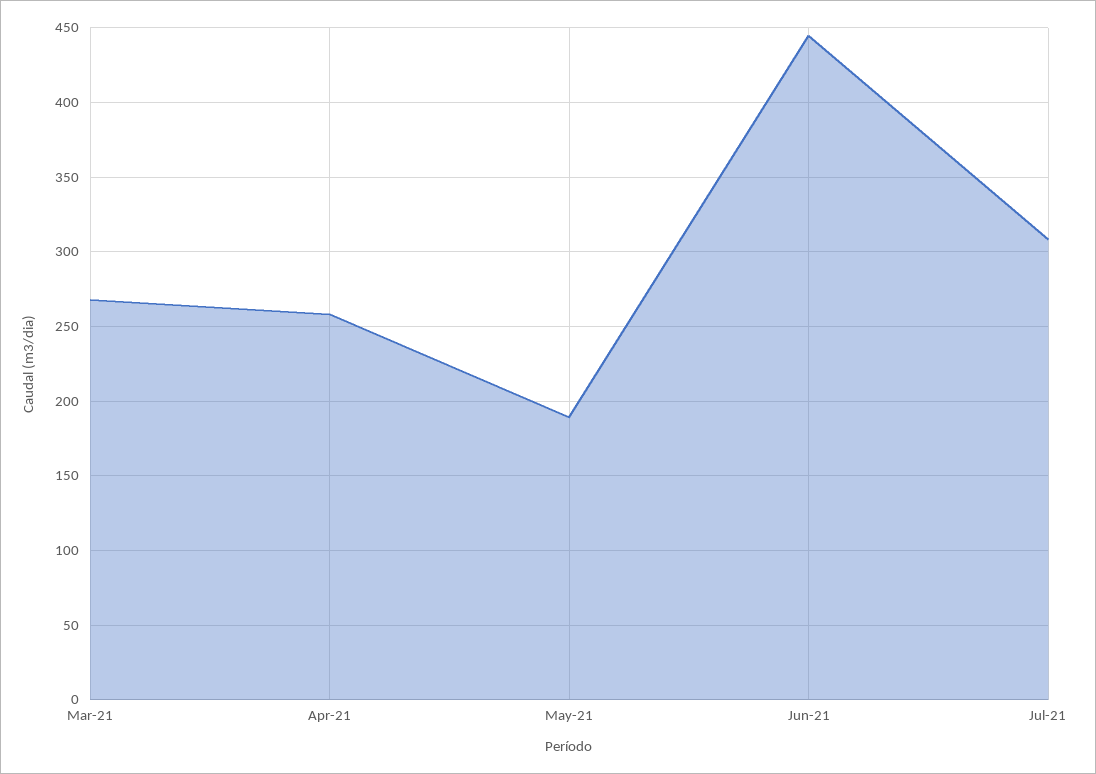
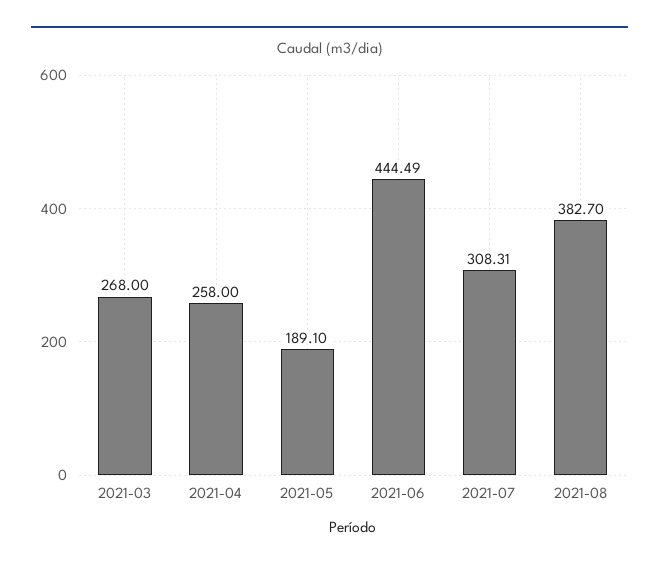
2021-08: none -> 382.7

